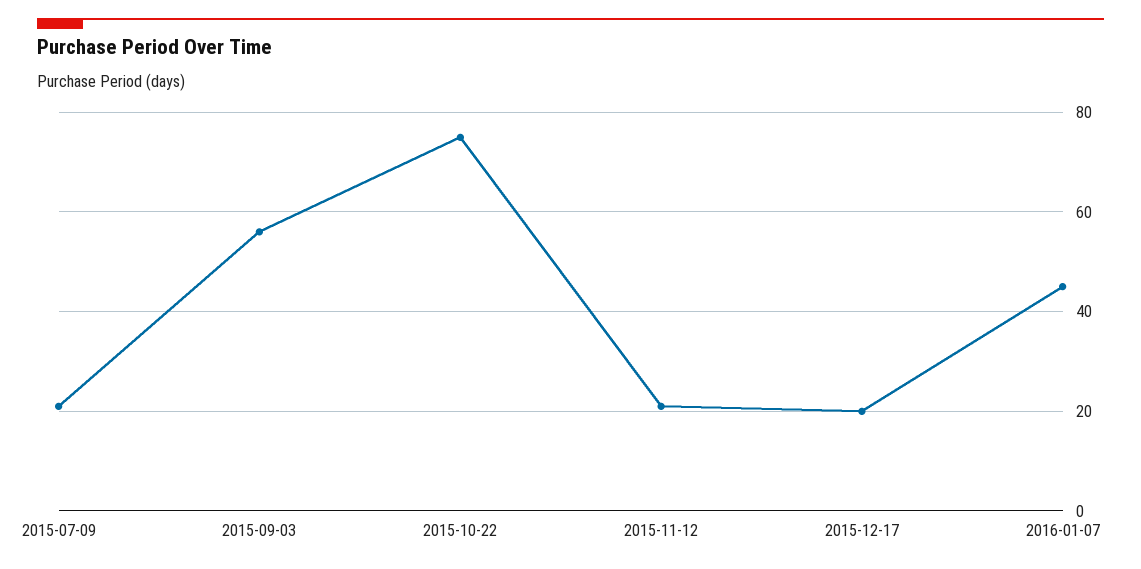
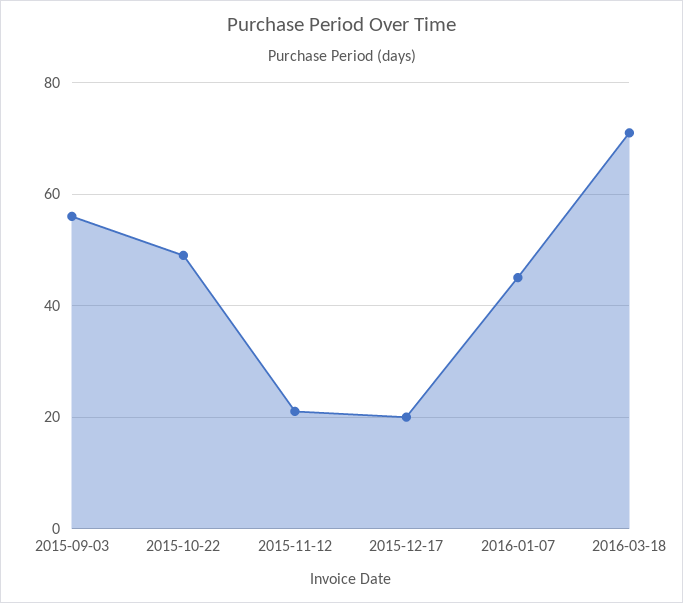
2015-07-09: 20 -> none
2015-10-22: 75 -> 50
2016-03-18: none -> 70

